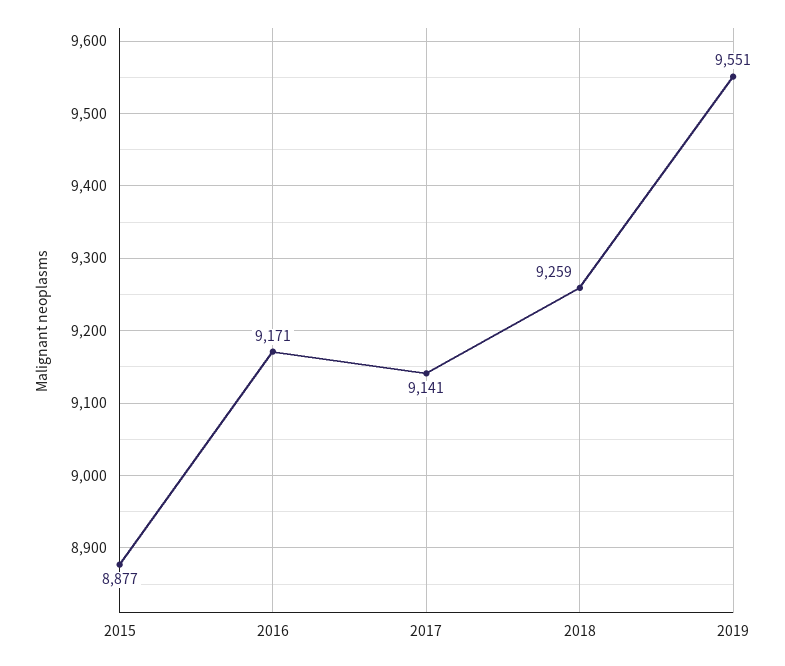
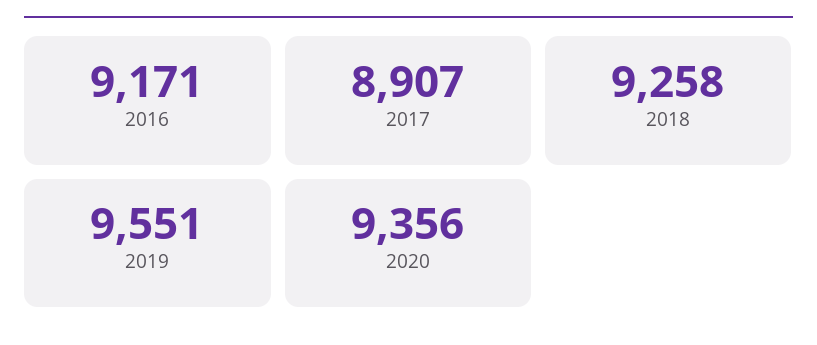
2015: 8877 -> none
2017: 9141 -> 8907
2018: 9259 -> 9258
2020: none -> 9356

